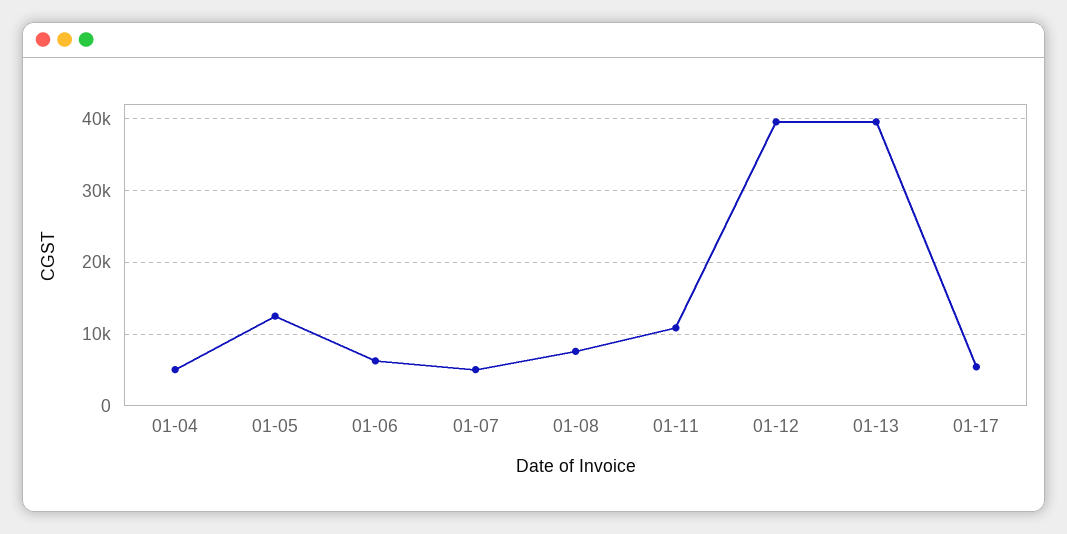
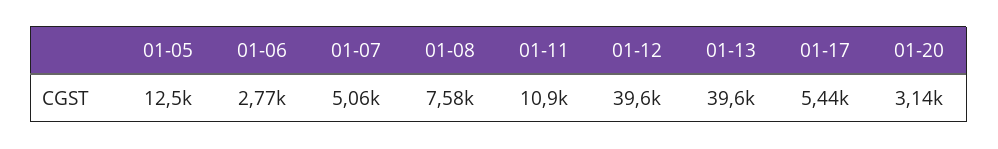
01-04: 5000 -> none
01-06: 6000 -> 2770
01-20: none -> 3140

